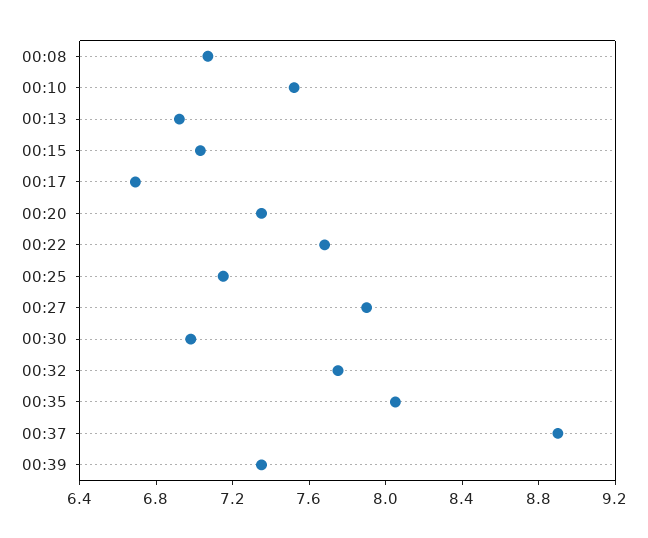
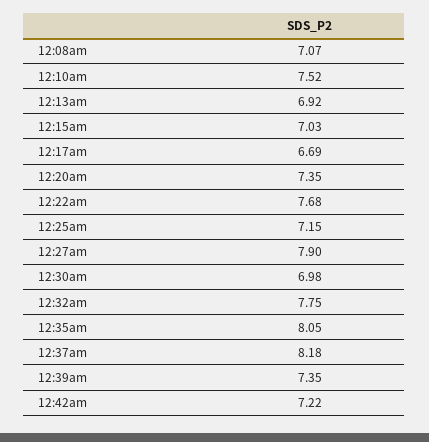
00:37: 8.9 -> 8.18
12:42am: none -> 7.22

